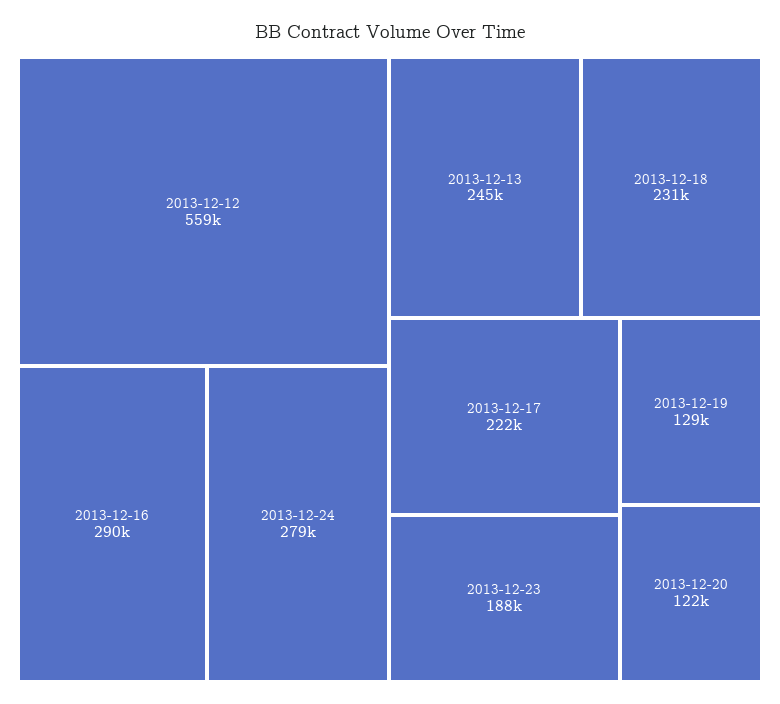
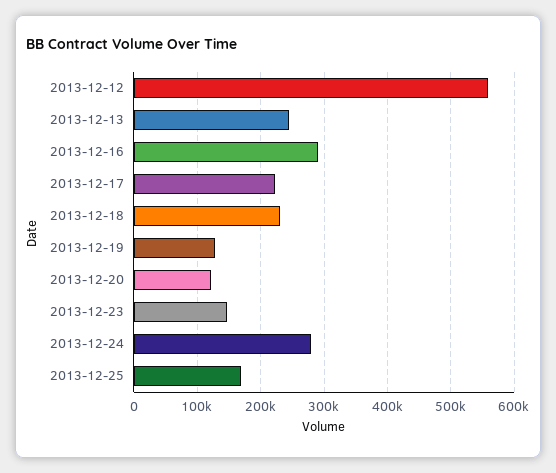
2013-12-23: 188000 -> 150000
2013-12-25: none -> 170000

